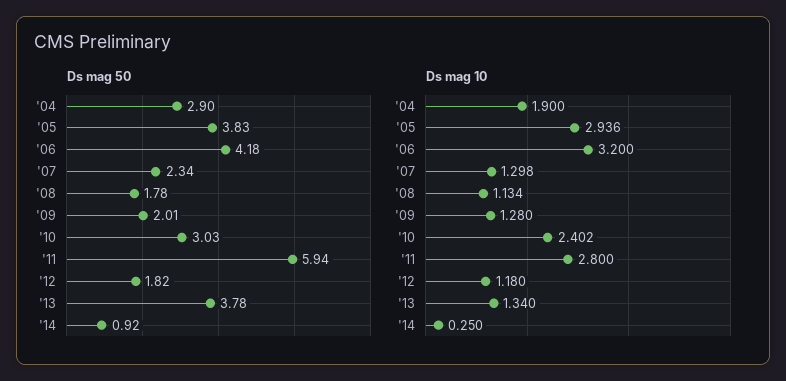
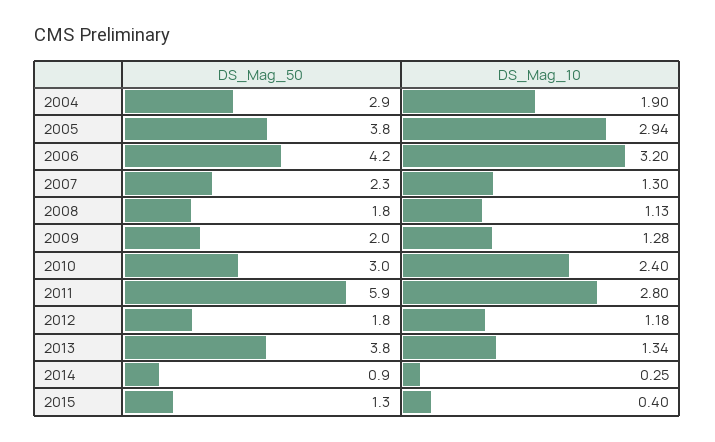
Ds mag 50, 2015: none -> 1.3
Ds mag 10, 2015: none -> 0.4

